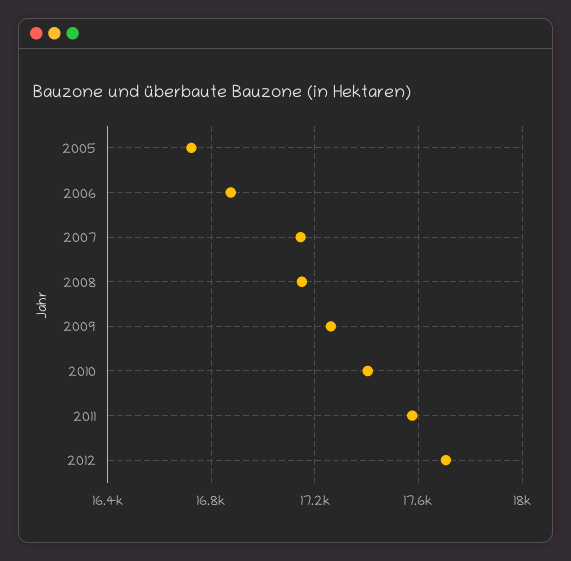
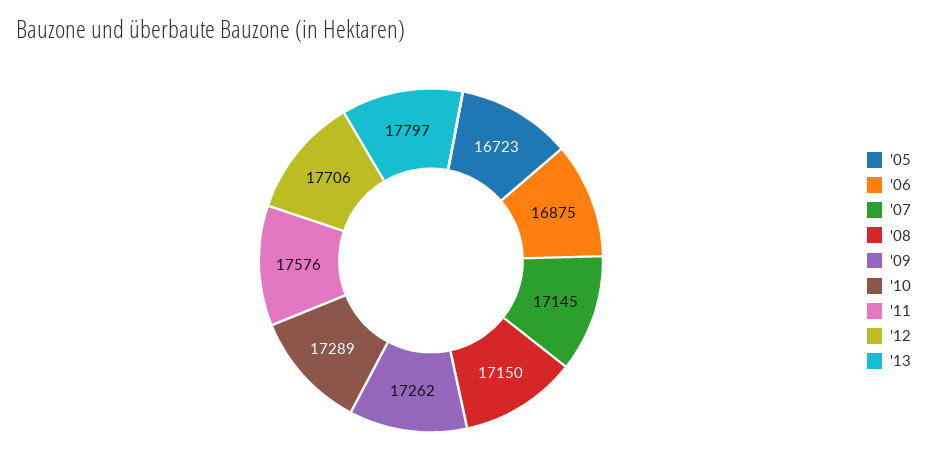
2010: 17400 -> 17289
'13: none -> 17797

